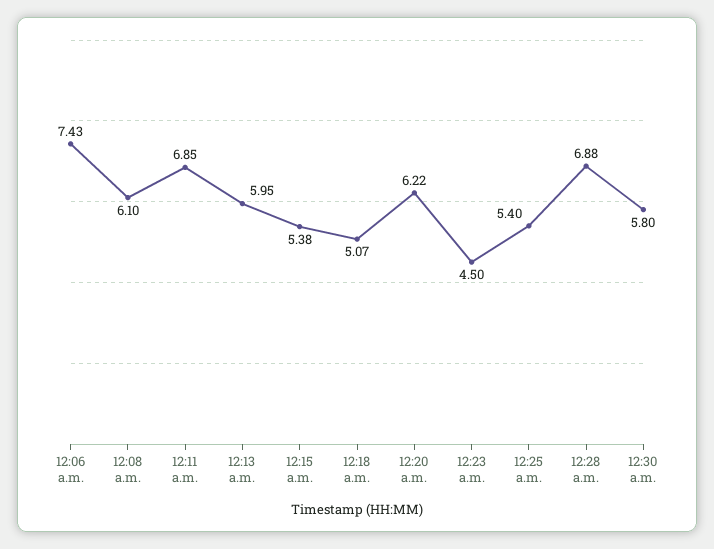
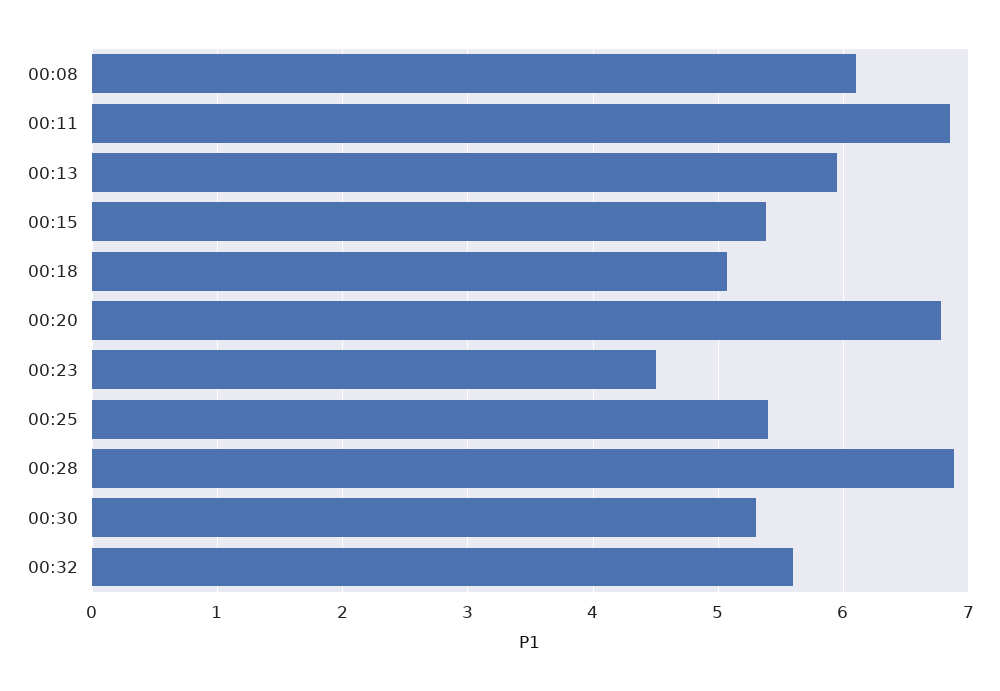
12:06 a.m.: 7.43 -> none
12:20 a.m.: 6.22 -> 6.8
12:30 a.m.: 5.8 -> 5.3
00:32: none -> 5.6

